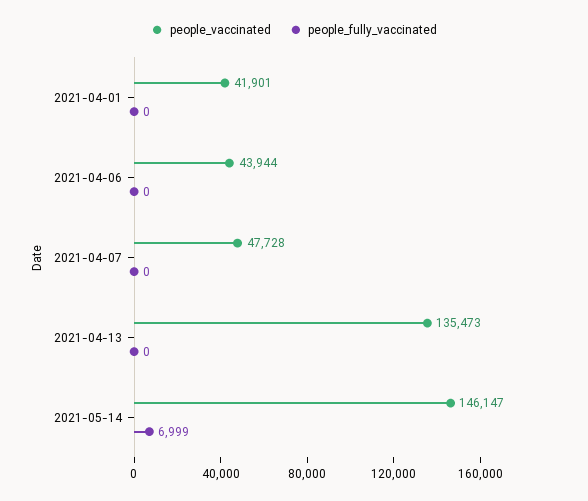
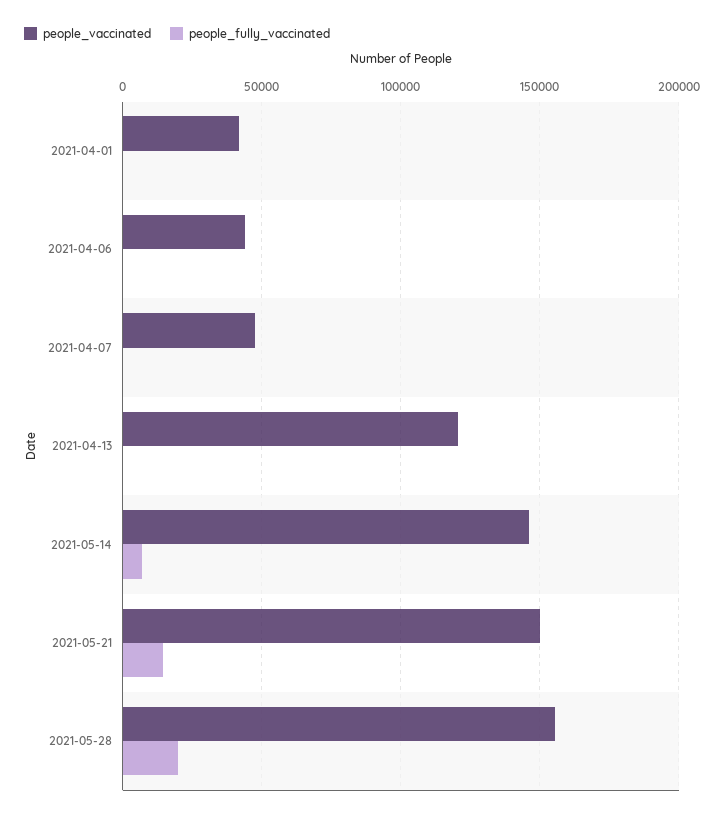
people_vaccinated, 2021-04-13: 135473 -> 120000
people_vaccinated, 2021-05-21: none -> 150000
people_fully_vaccinated, 2021-05-21: none -> 15000
people_vaccinated, 2021-05-28: none -> 155000
people_fully_vaccinated, 2021-05-28: none -> 20000

